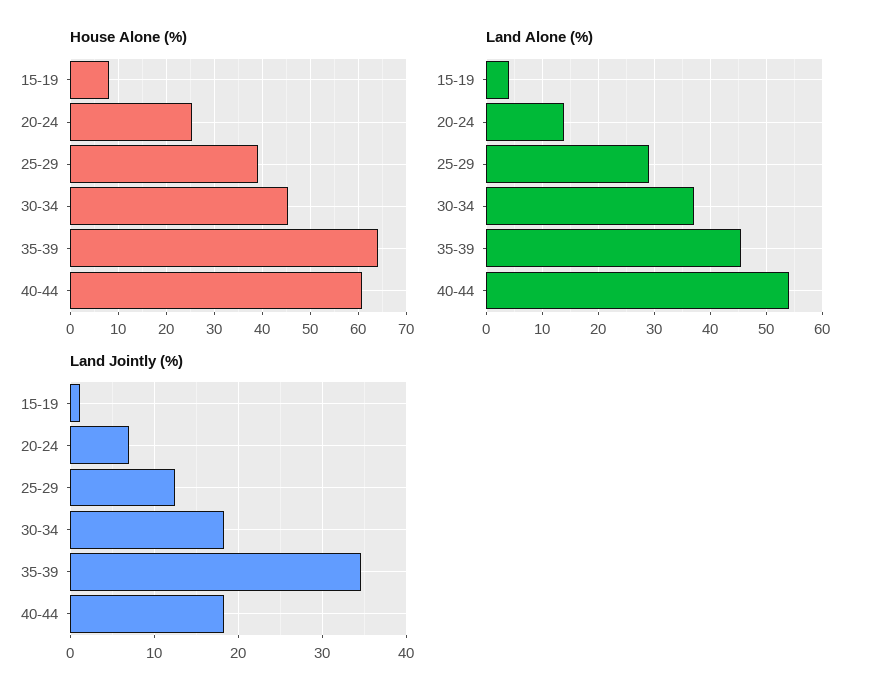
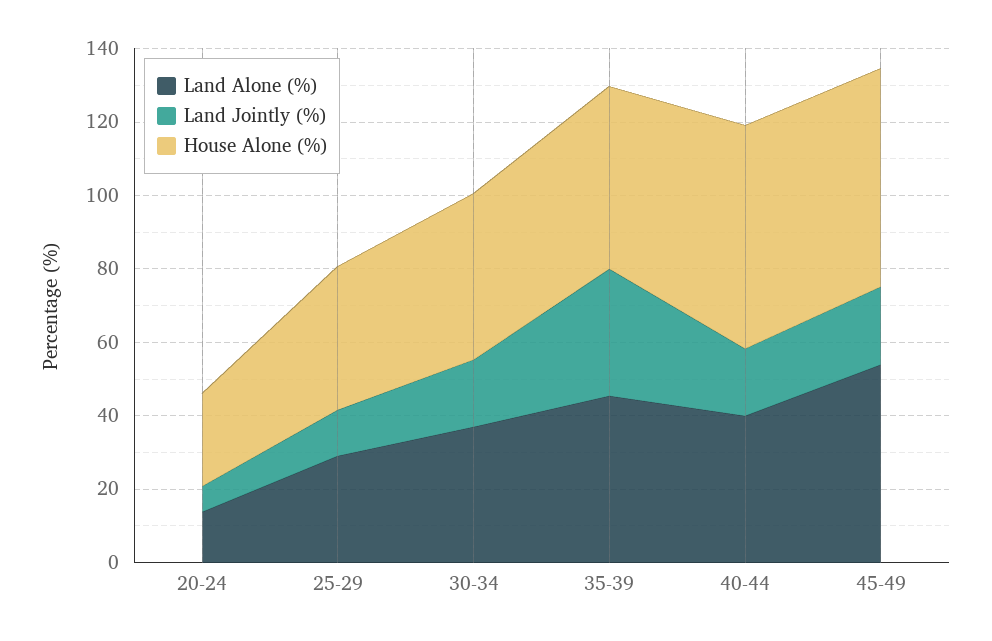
House Alone (%), 15-19: 8 -> none
House Alone (%), 35-39: 64 -> 50
Land Alone (%), 15-19: 4 -> none
Land Alone (%), 40-44: 54 -> 40
Land Jointly (%), 15-19: 1 -> none
Land Alone (%), 45-49: none -> 55
Land Jointly (%), 45-49: none -> 20
House Alone (%), 45-49: none -> 60

